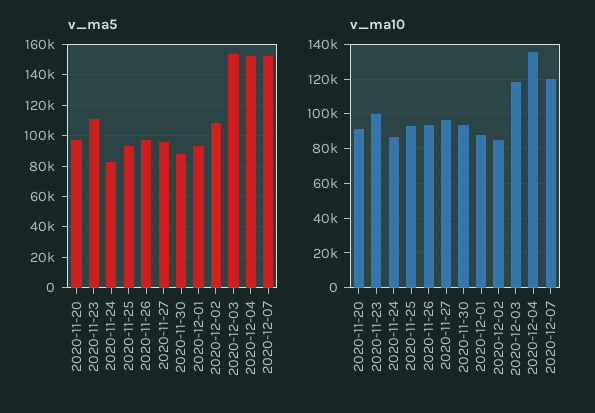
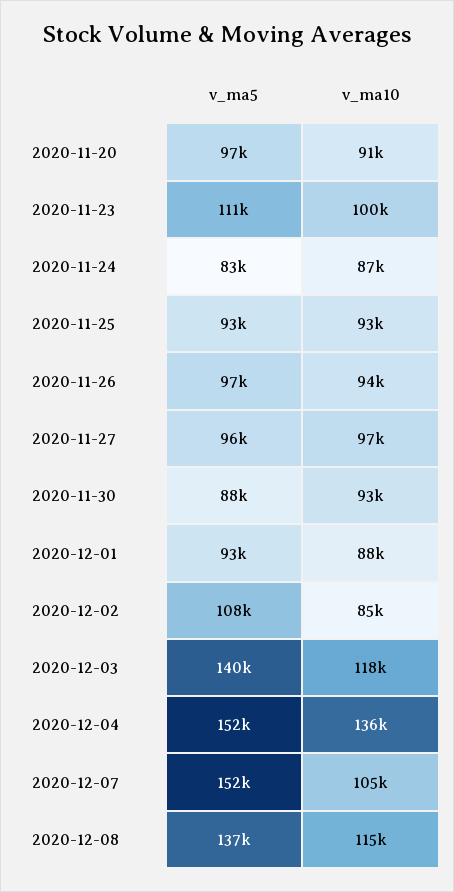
v_ma5, 2020-12-03: 155000 -> 140000
v_ma10, 2020-12-07: 120000 -> 105000
v_ma5, 2020-12-08: none -> 137000
v_ma10, 2020-12-08: none -> 115000

